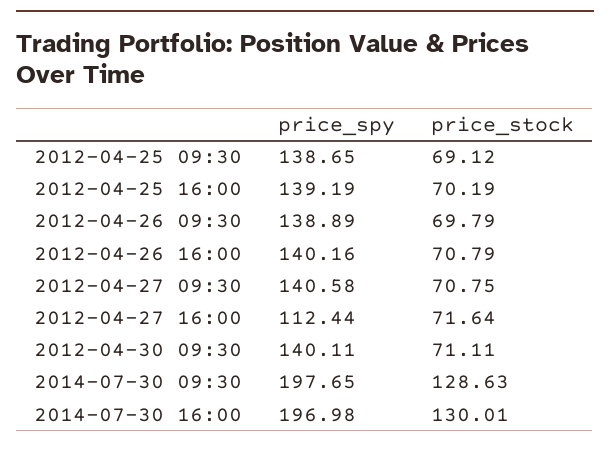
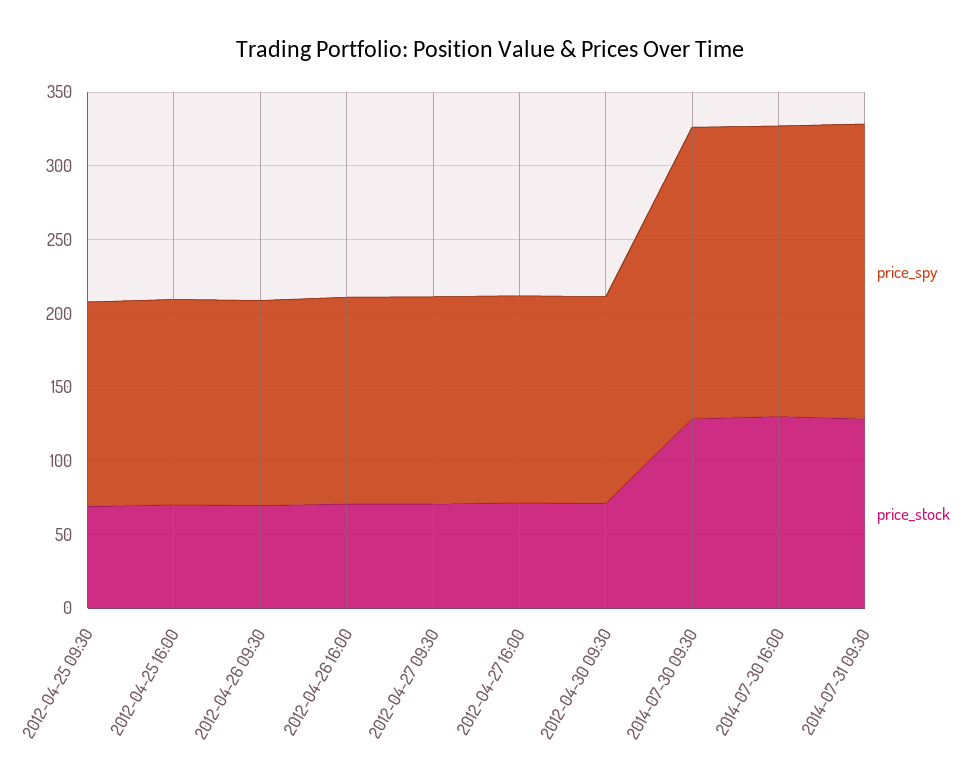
price_spy, 2012-04-27 16:00: 112.44 -> 140
price_spy, 2014-07-31 09:30: none -> 200
price_stock, 2014-07-31 09:30: none -> 130

